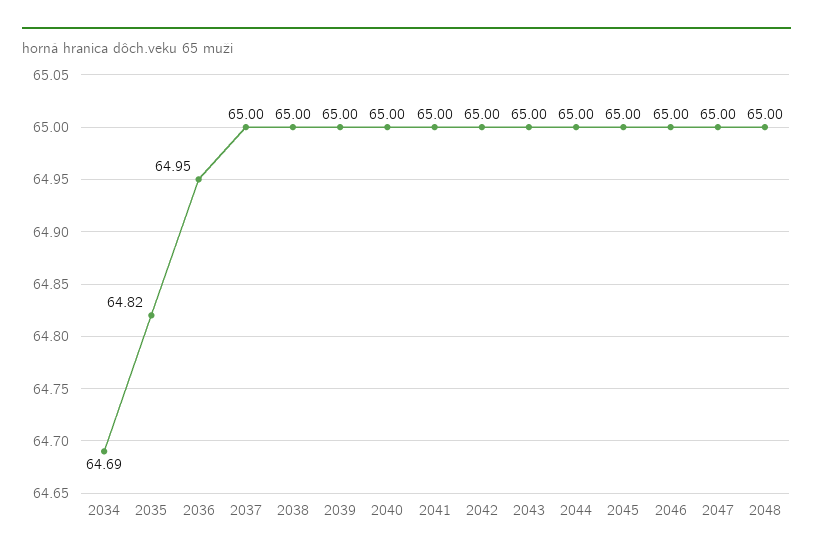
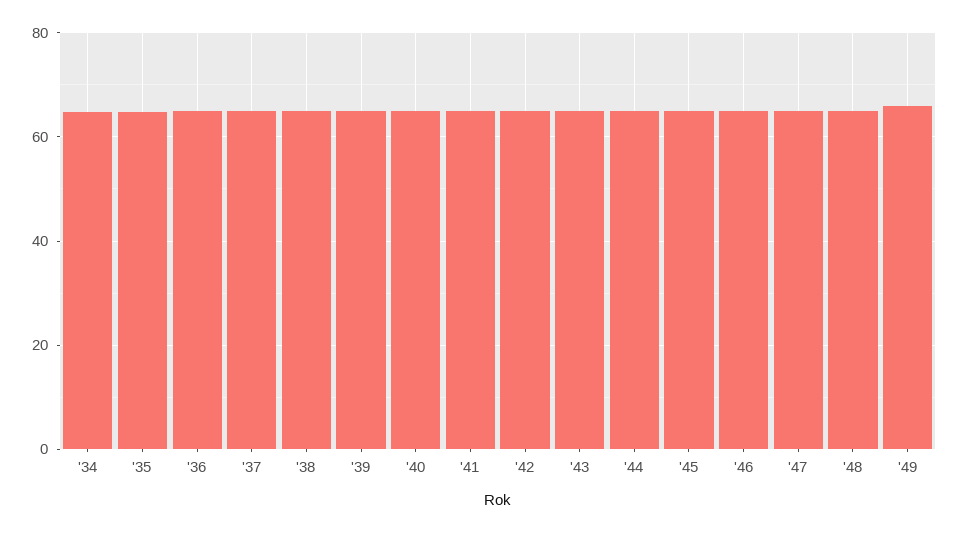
'49: none -> 66

